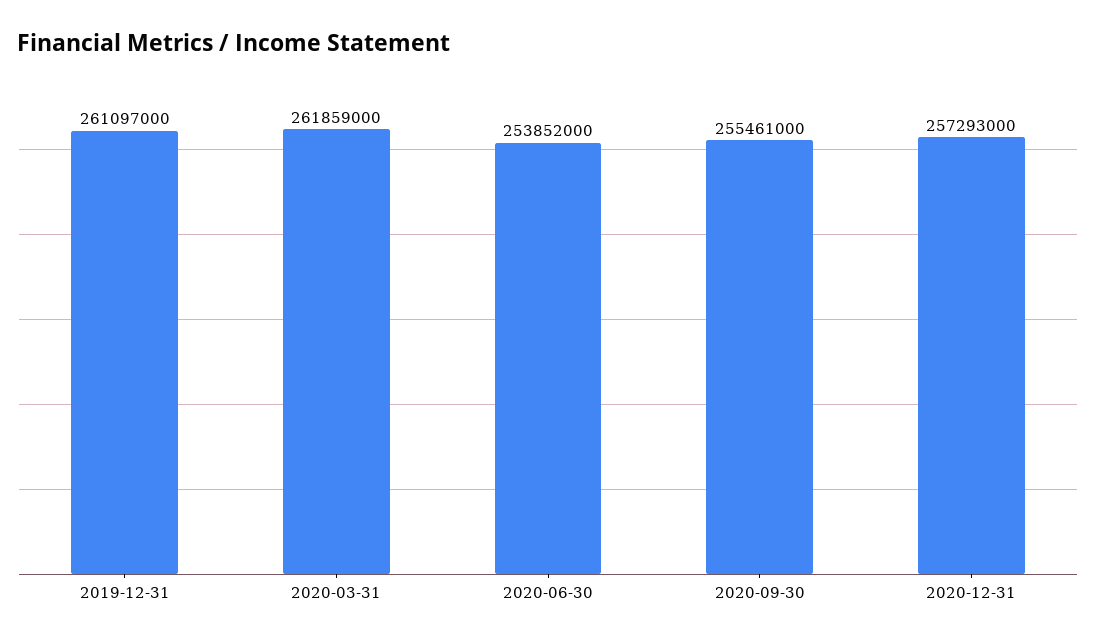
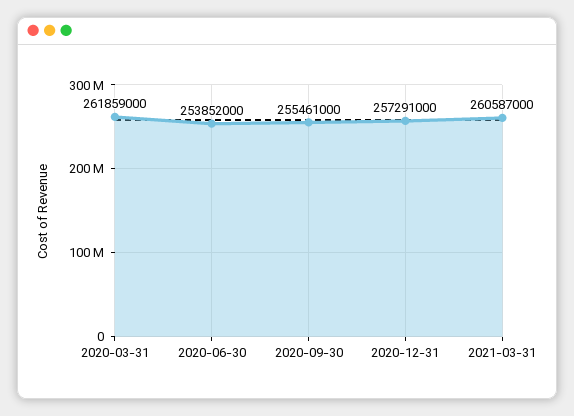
2019-12-31: 261097000 -> none
2020-12-31: 257293000 -> 257291000
2021-03-31: none -> 260587000

